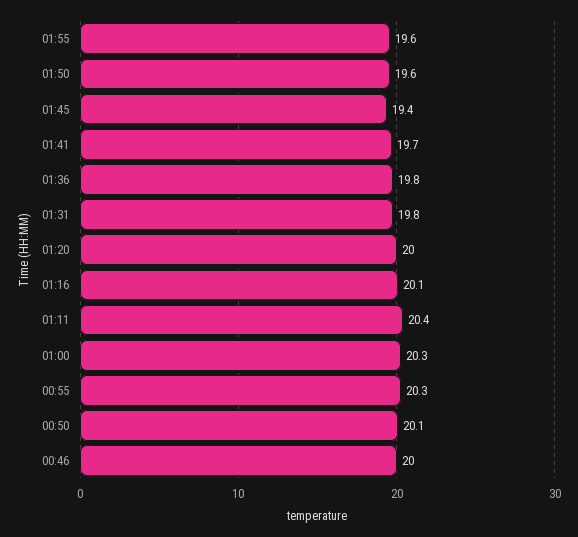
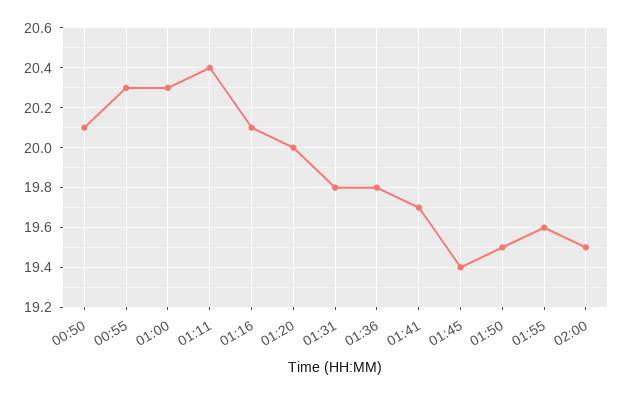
01:50: 19.6 -> 19.5
00:46: 20 -> none
02:00: none -> 19.5

